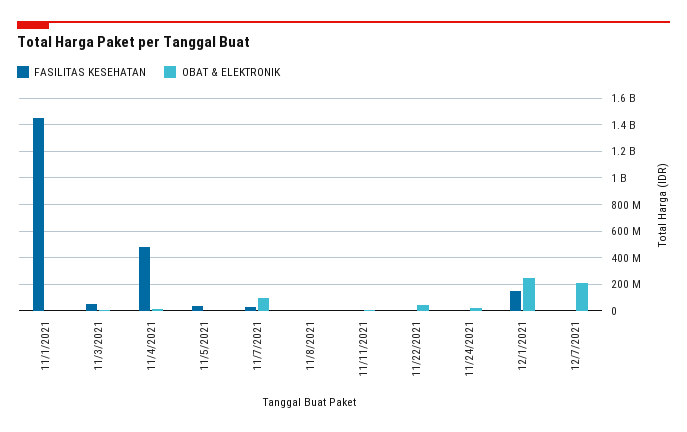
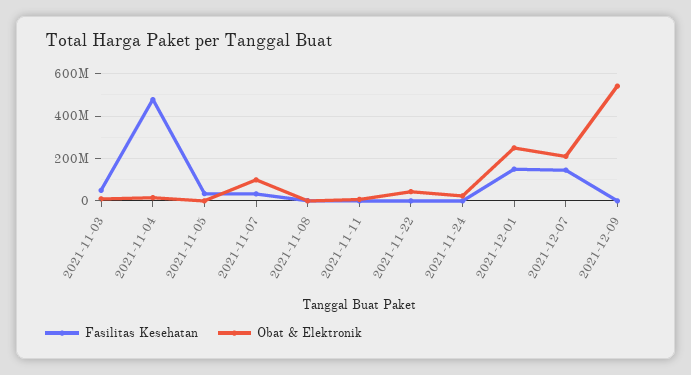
FASILITAS KESEHATAN, 11/1/2021: 1450000000 -> none
OBAT & ELEKTRONIK, 11/1/2021: 0 -> none
FASILITAS KESEHATAN, 12/7/2021: 0 -> 150000000
FASILITAS KESEHATAN, 2021-12-09: none -> 0
OBAT & ELEKTRONIK, 2021-12-09: none -> 550000000

